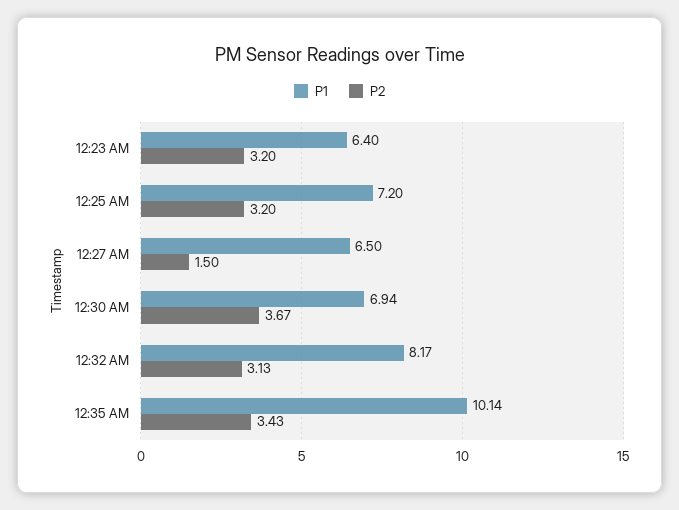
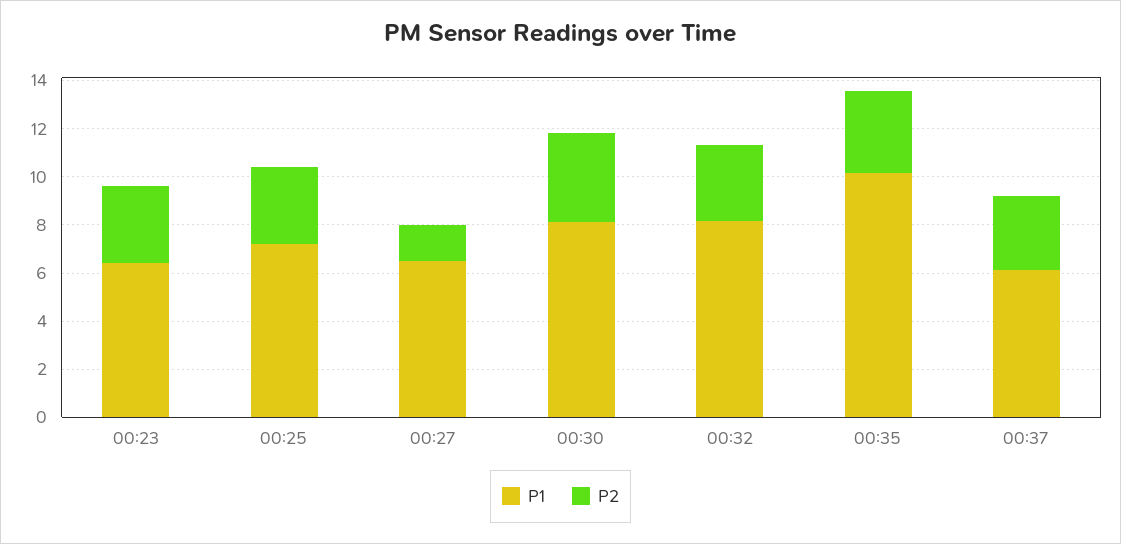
P1, 12:30 AM: 6.94 -> 8
P1, 00:37: none -> 6
P2, 00:37: none -> 3

